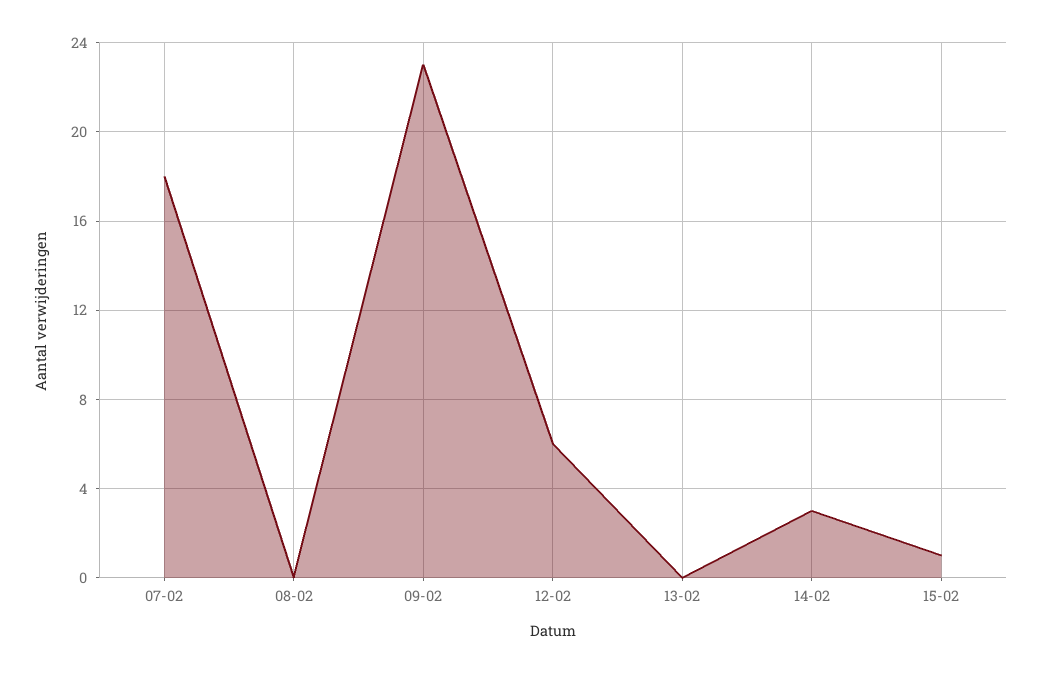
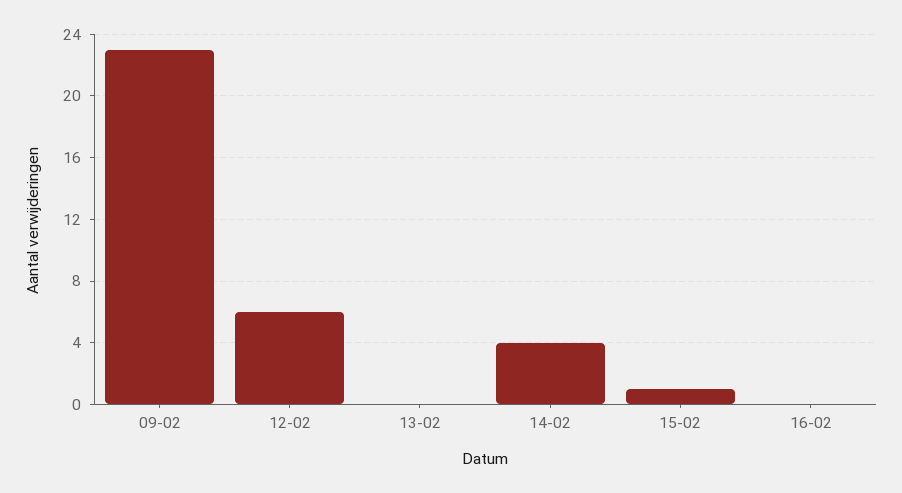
07-02: 18 -> none
08-02: 0 -> none
14-02: 3 -> 4
16-02: none -> 0

